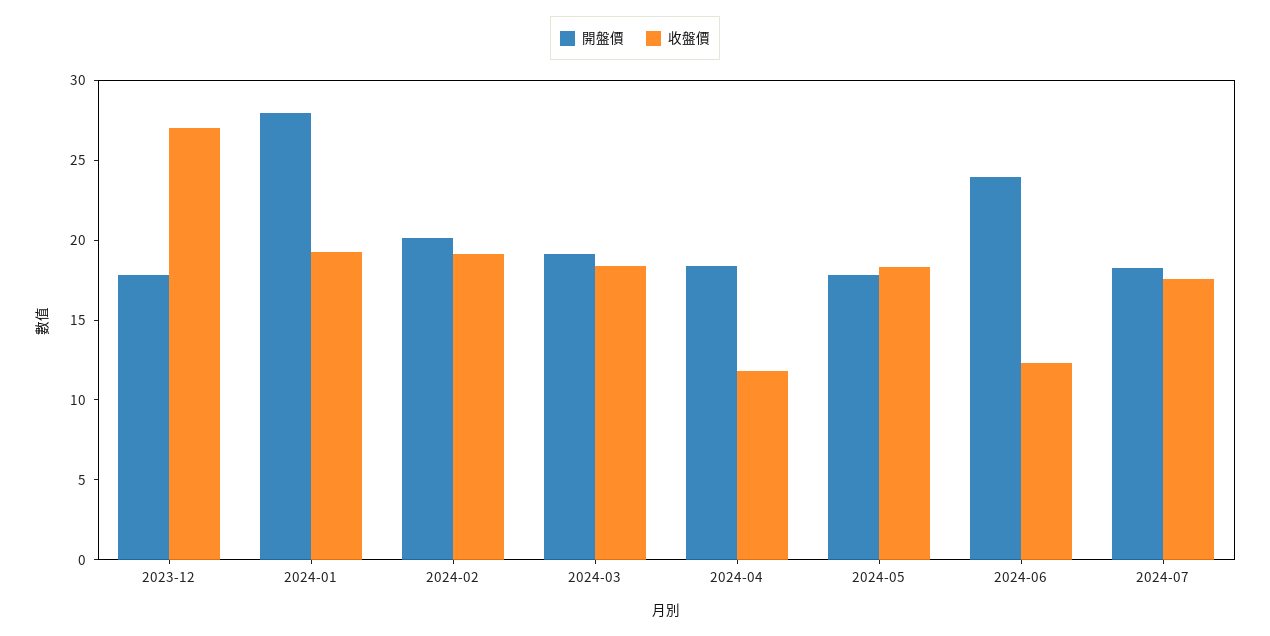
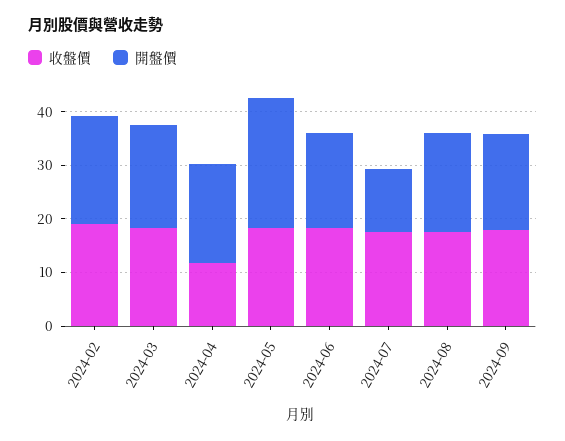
開盤價, 2023-12: 18 -> none
收盤價, 2023-12: 27 -> none
開盤價, 2024-01: 28 -> none
收盤價, 2024-01: 19 -> none
開盤價, 2024-05: 18 -> 24
開盤價, 2024-06: 24 -> 18
收盤價, 2024-06: 12 -> 18
開盤價, 2024-07: 18 -> 12
收盤價, 2024-08: none -> 18
開盤價, 2024-08: none -> 18
收盤價, 2024-09: none -> 18
開盤價, 2024-09: none -> 18

